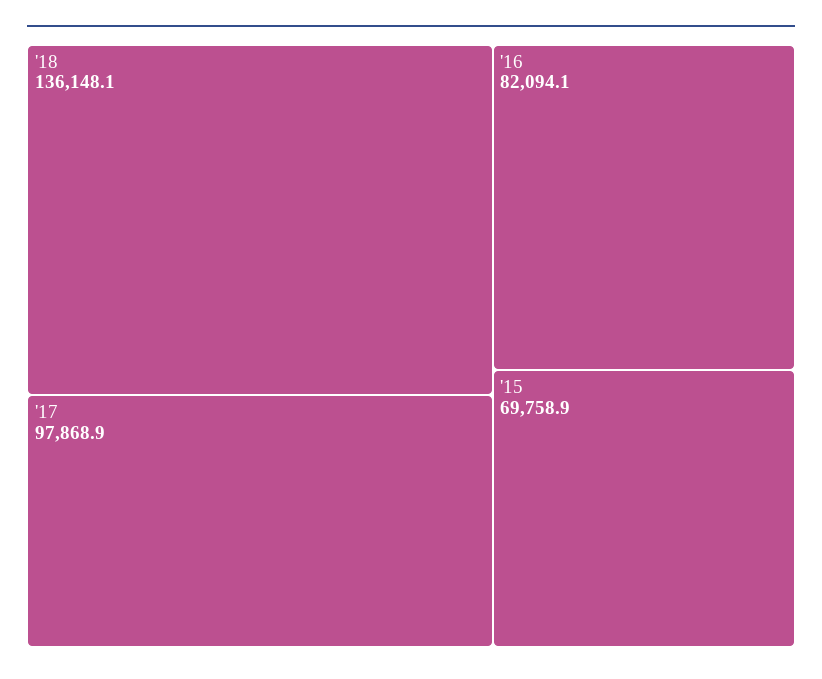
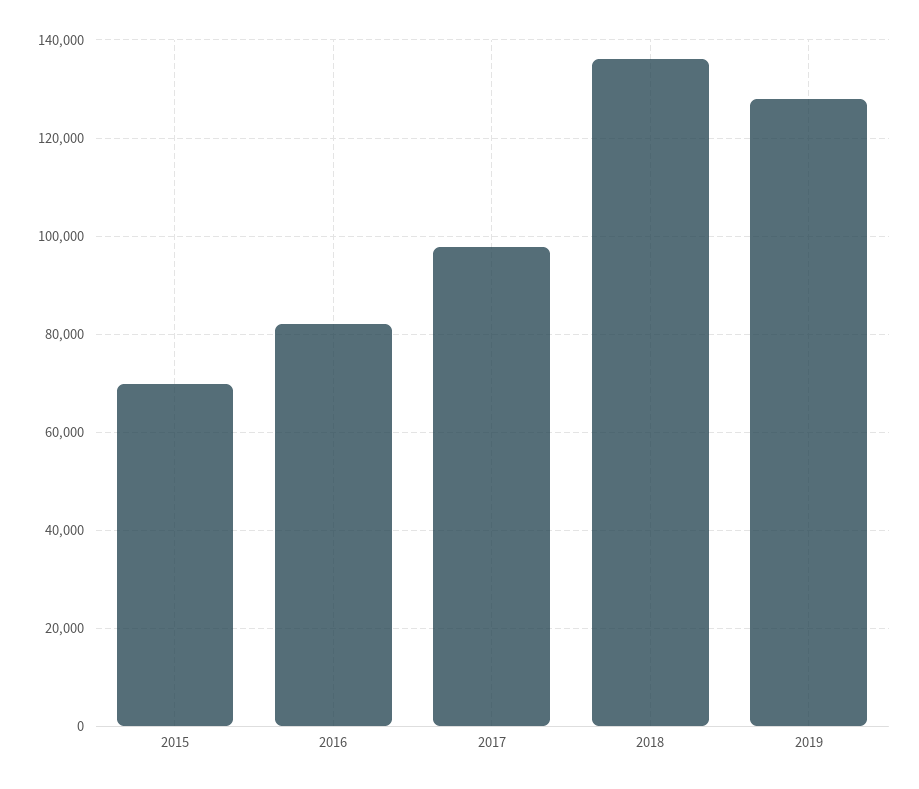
2019: none -> 128000

